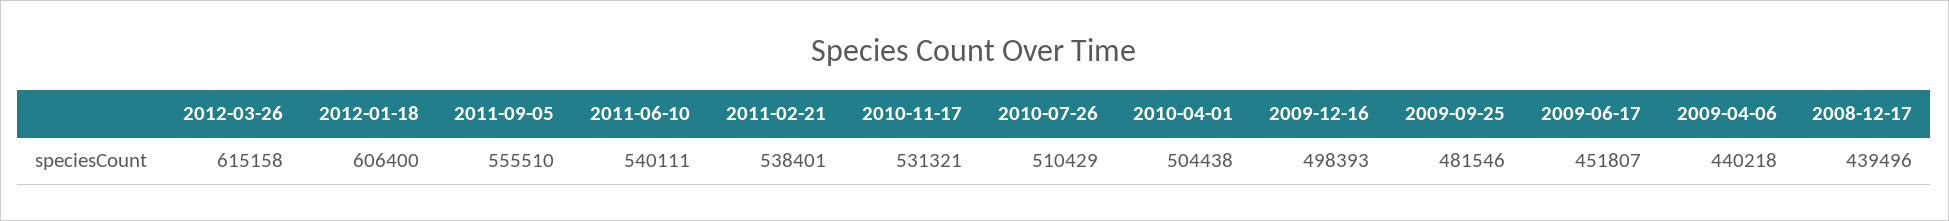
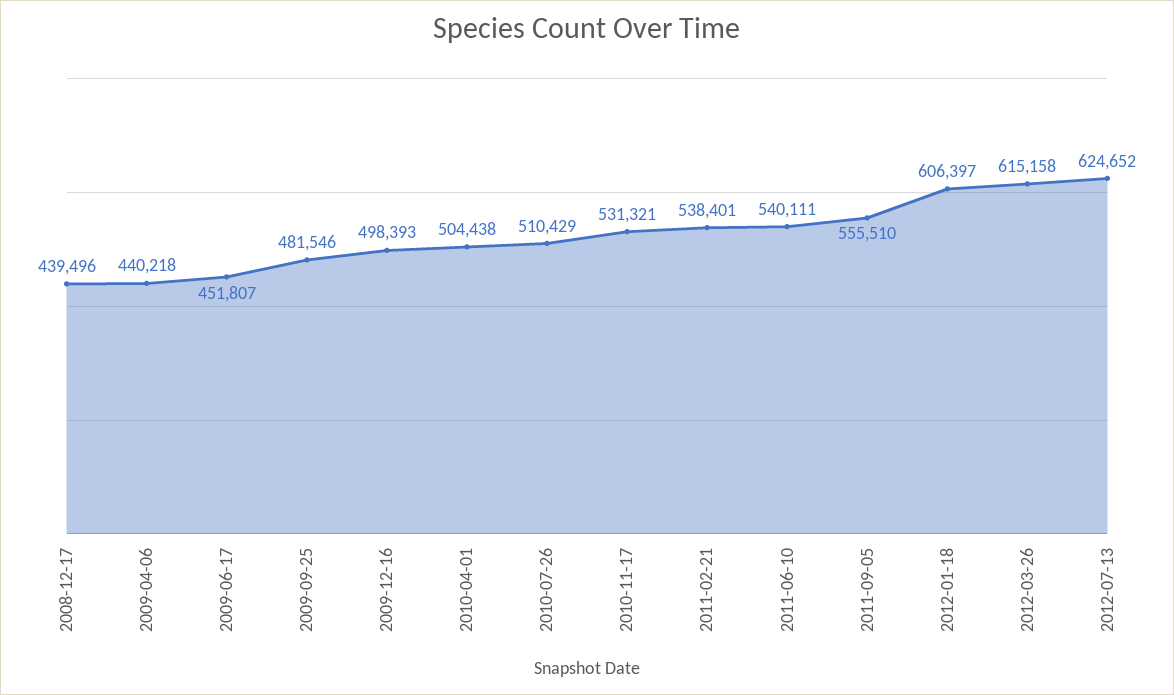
2012-01-18: 606400 -> 606397
2012-07-13: none -> 624652

